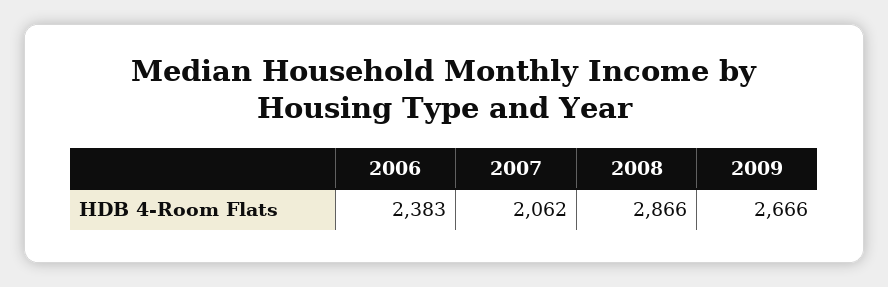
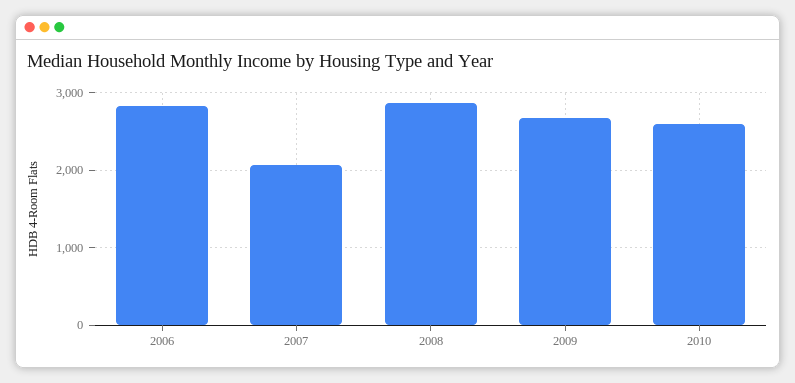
2006: 2383 -> 2800
2010: none -> 2600

